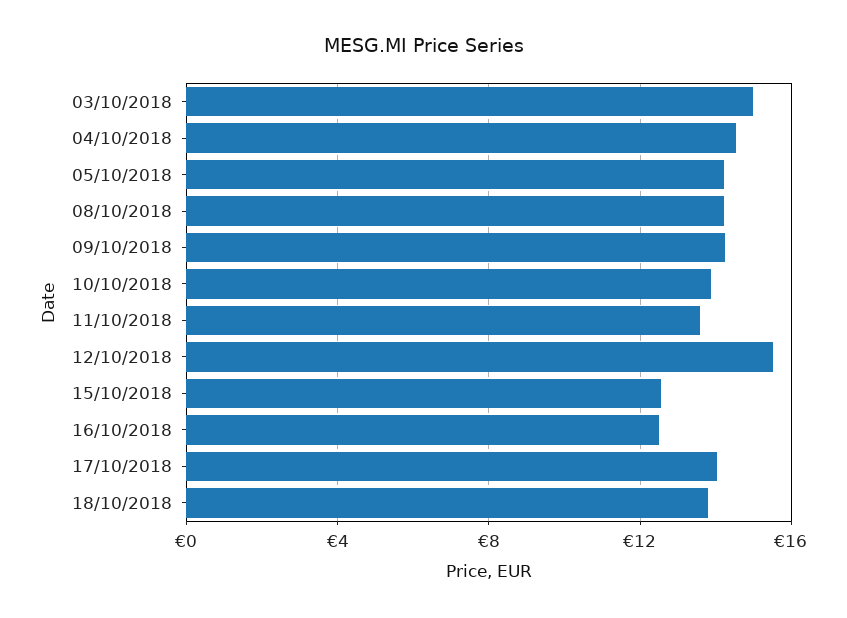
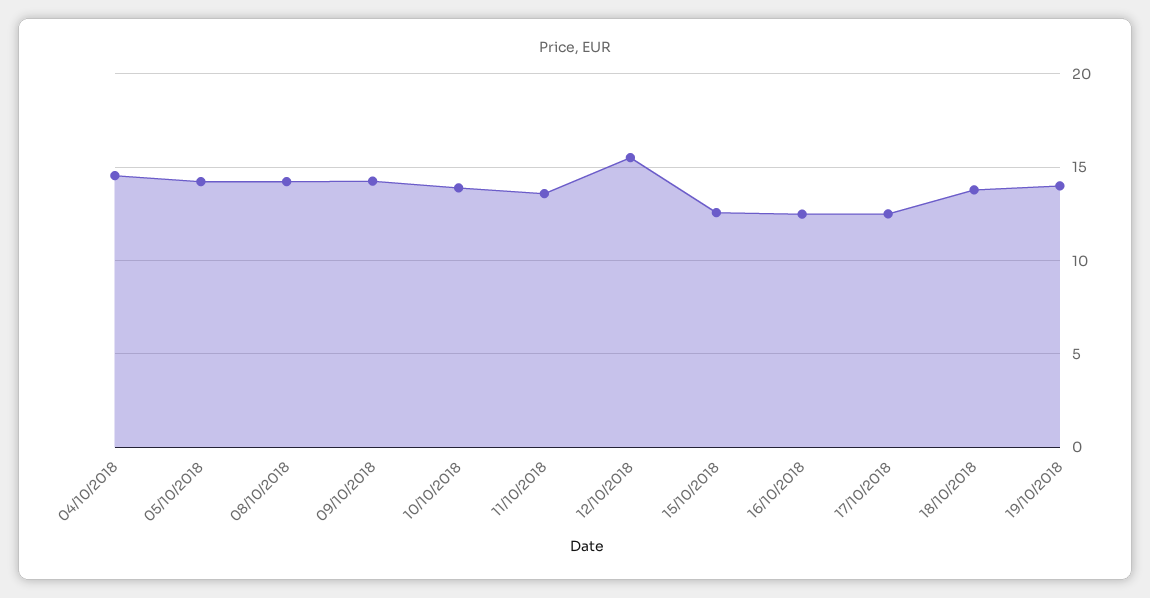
03/10/2018: 15 -> none
17/10/2018: 14 -> 12.5
19/10/2018: none -> 14

